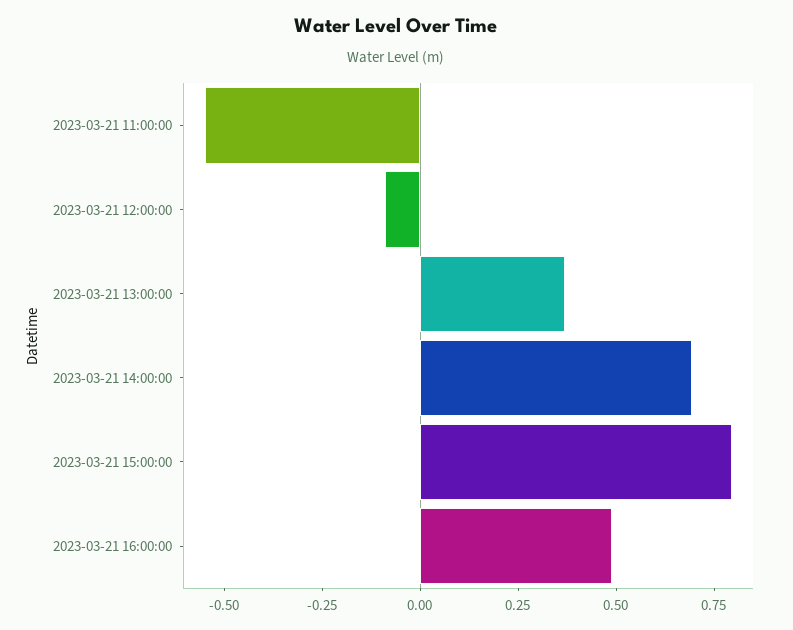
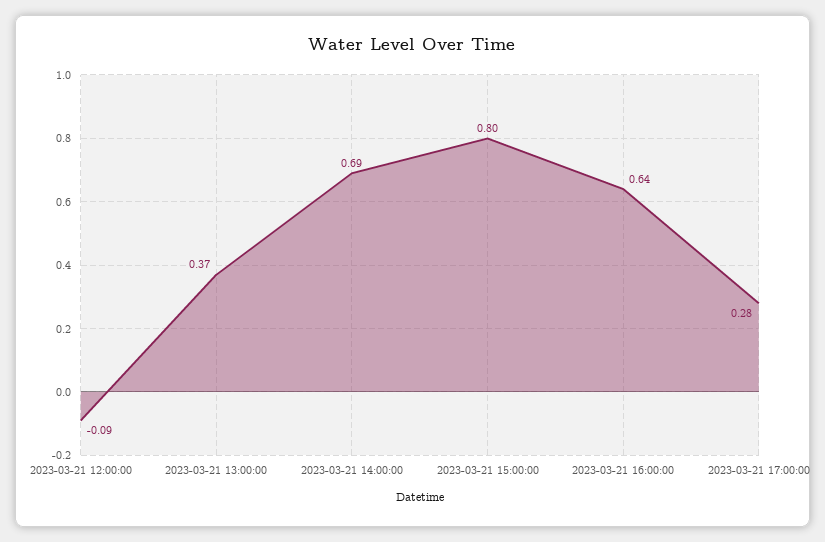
2023-03-21 11:00:00: -0.55 -> none
2023-03-21 16:00:00: 0.5 -> 0.64
2023-03-21 17:00:00: none -> 0.28

